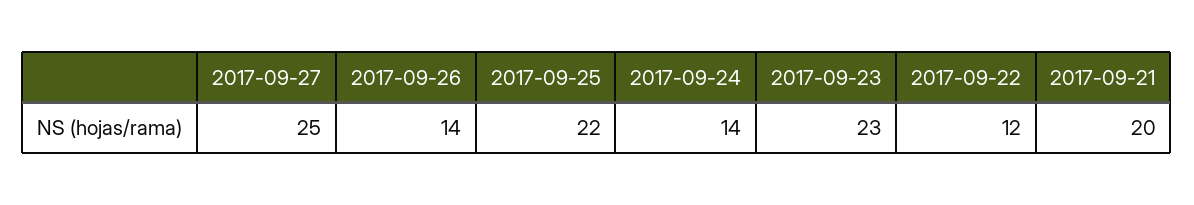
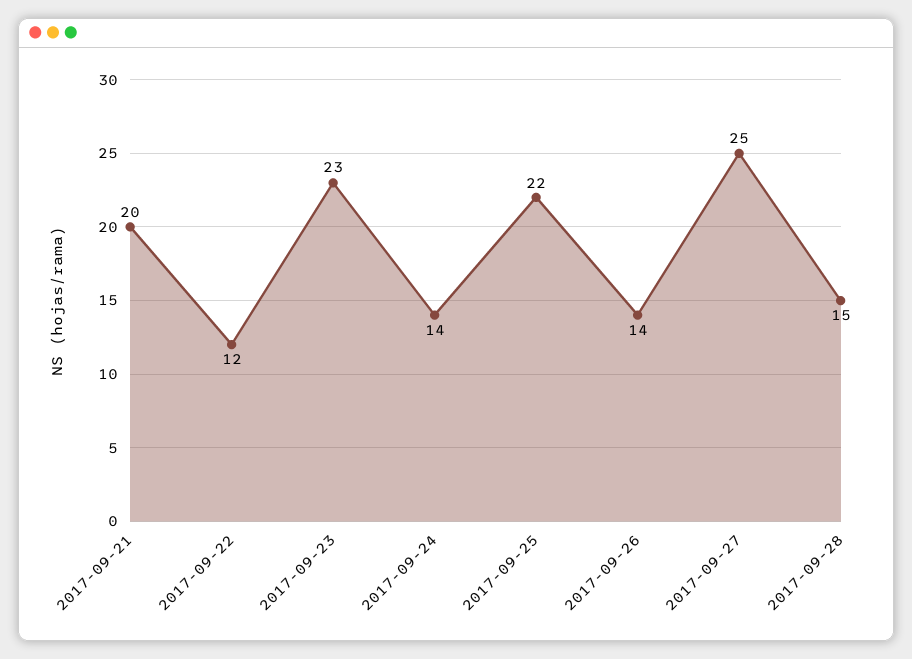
2017-09-28: none -> 15

